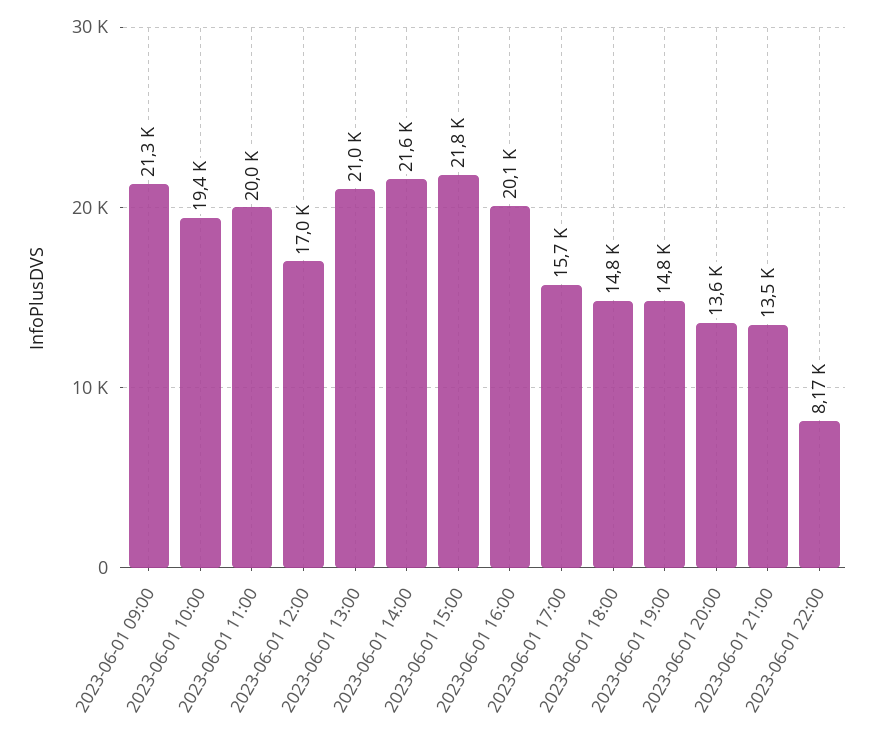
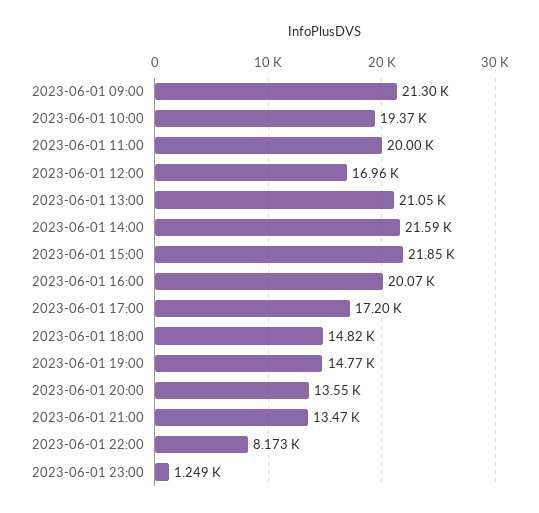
2023-06-01 17:00: 15700 -> 17200
2023-06-01 23:00: none -> 1249

